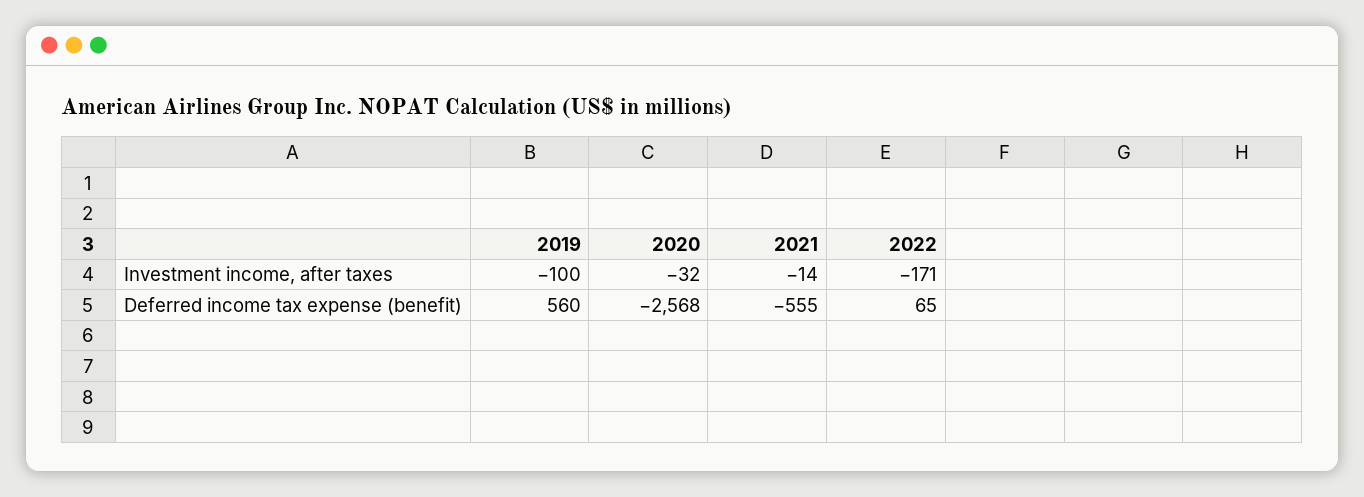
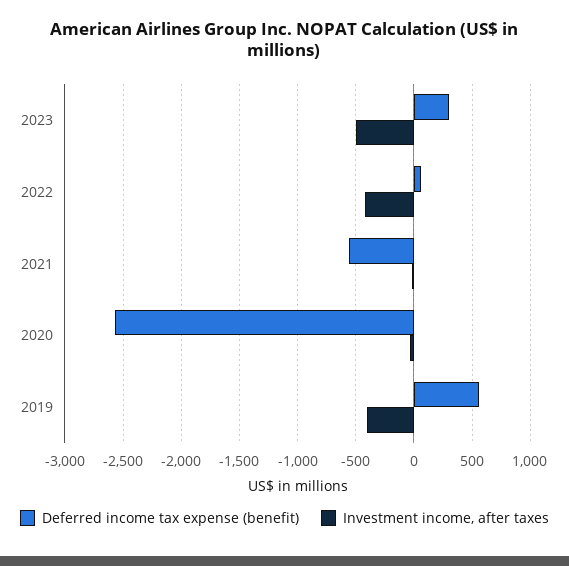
Investment income, after taxes, 2019: -100 -> -400
Investment income, after taxes, 2022: -171 -> -400
Deferred income tax expense (benefit), 2023: none -> 300
Investment income, after taxes, 2023: none -> -500

